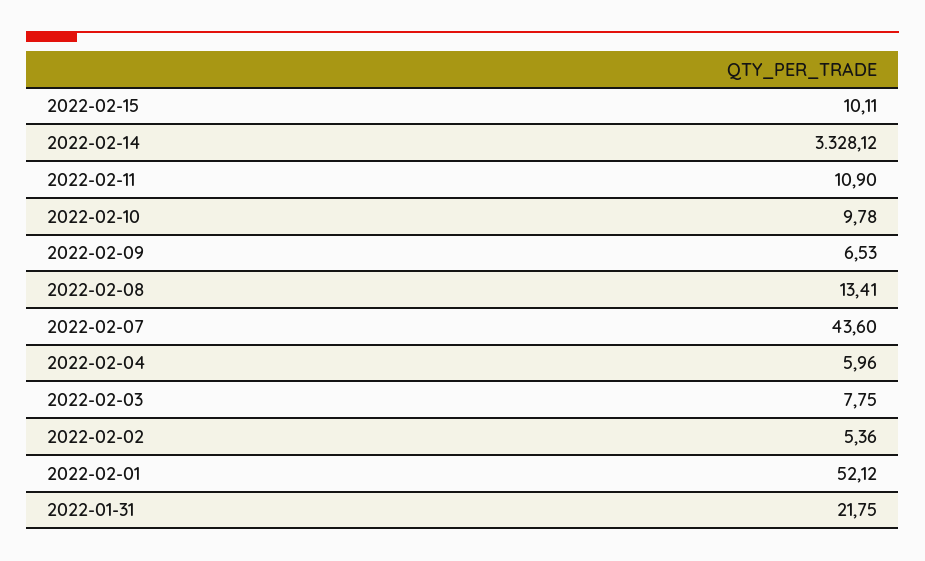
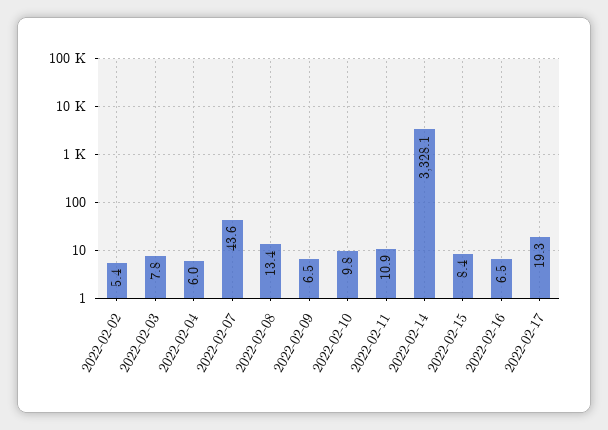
2022-02-15: 10.11 -> 8.4
2022-02-01: 52.12 -> none
2022-01-31: 21.75 -> none
2022-02-16: none -> 6.5
2022-02-17: none -> 19.3

